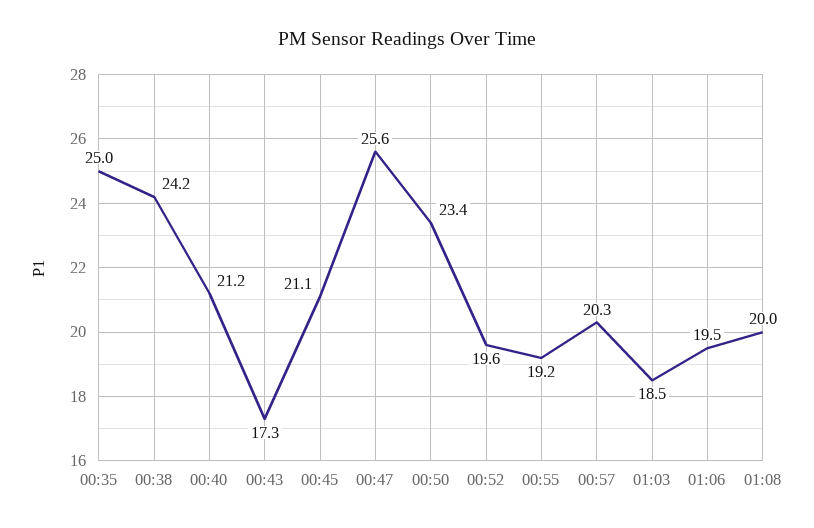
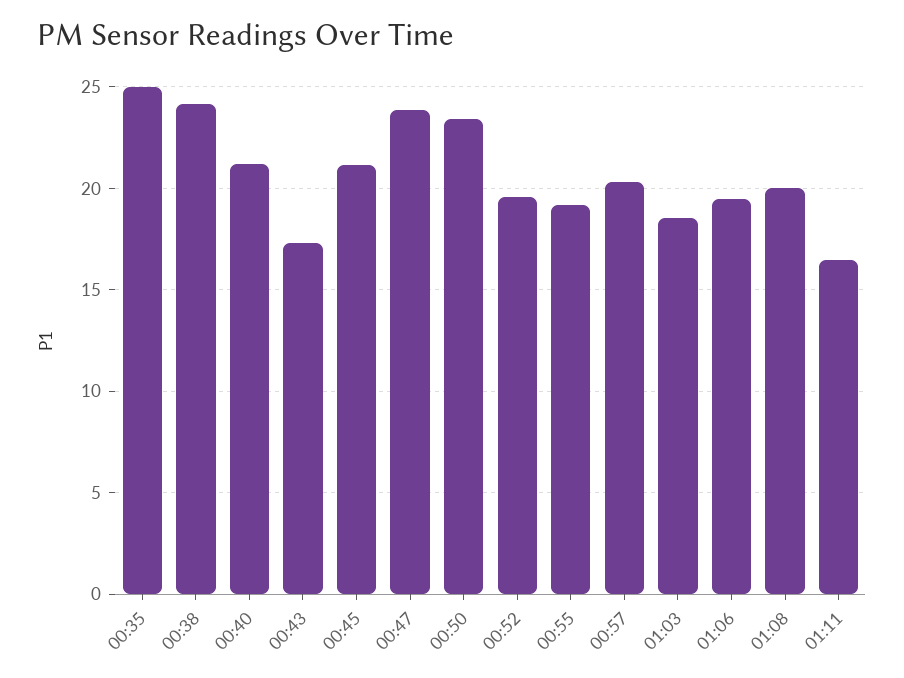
00:47: 25.6 -> 24
01:11: none -> 16.5

